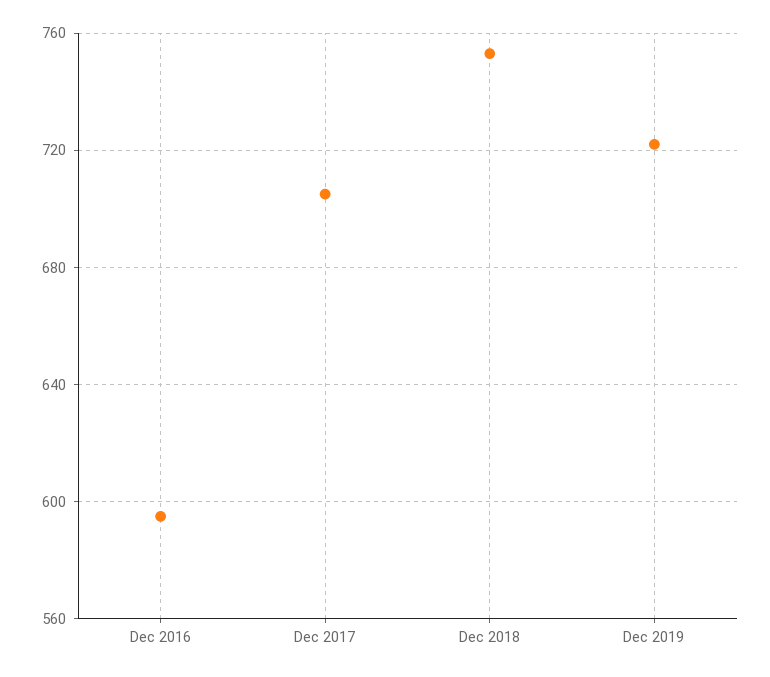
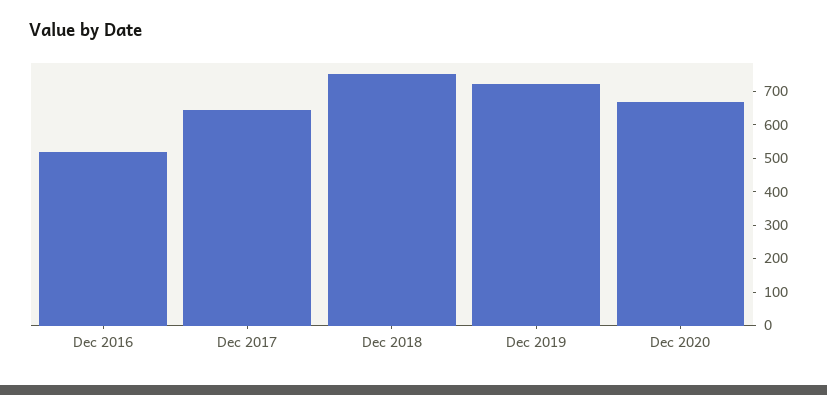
Dec 2016: 595 -> 525
Dec 2017: 705 -> 650
Dec 2020: none -> 675

